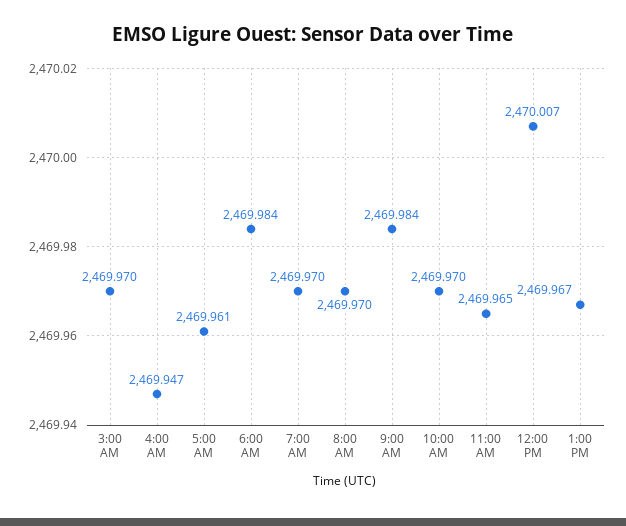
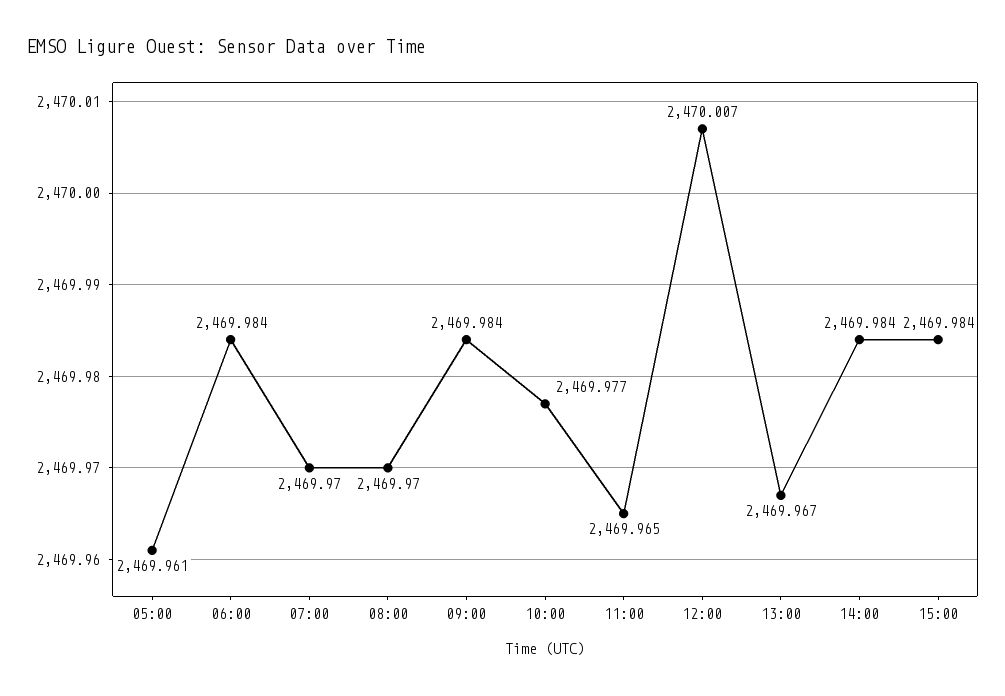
3:00 AM: 2469.97 -> none
4:00 AM: 2469.947 -> none
10:00 AM: 2469.97 -> 2469.977
14:00: none -> 2469.984
15:00: none -> 2469.984

